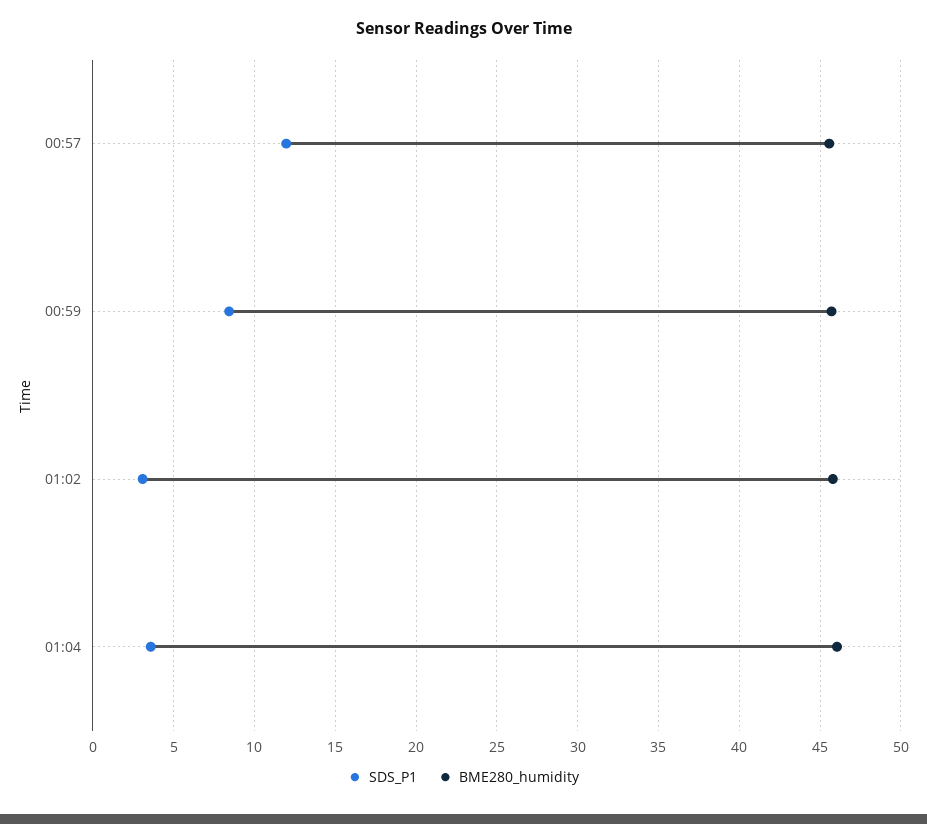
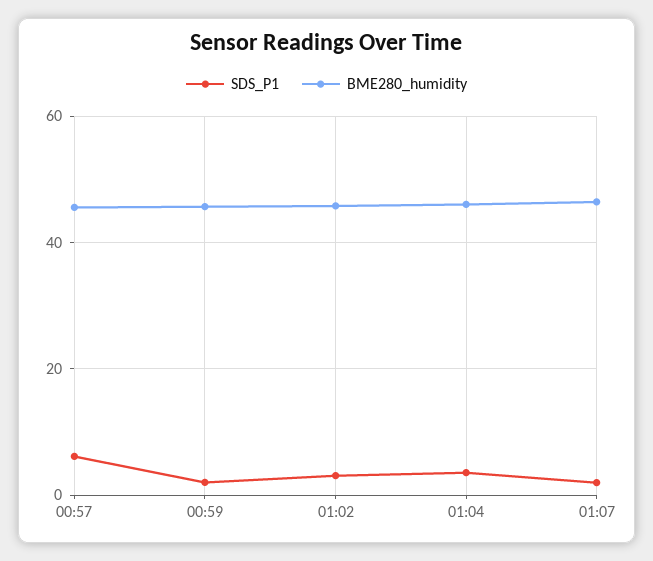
SDS_P1, 00:57: 12 -> 6
SDS_P1, 00:59: 8.5 -> 2
SDS_P1, 01:07: none -> 2
BME280_humidity, 01:07: none -> 46

